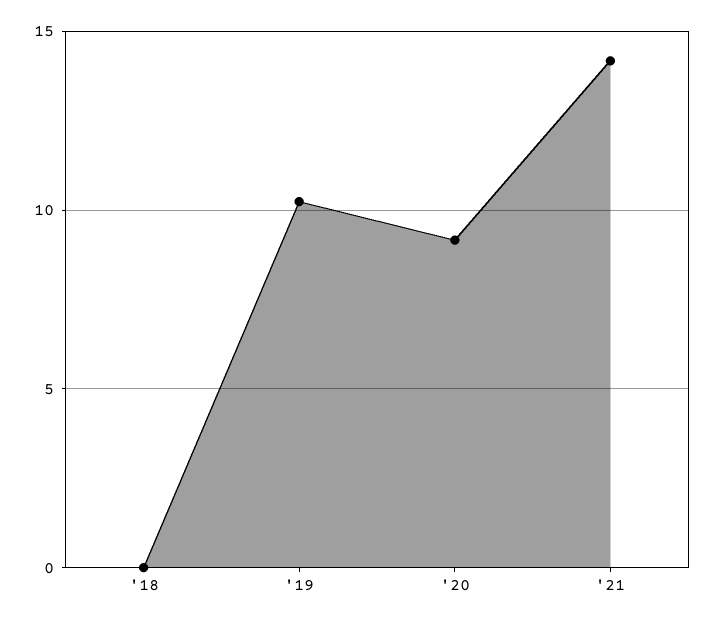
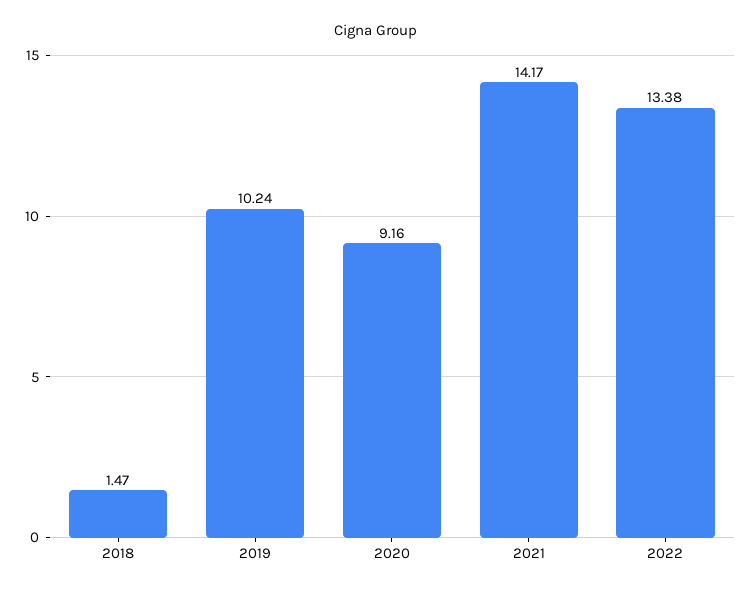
'18: 0 -> 1.47
2022: none -> 13.38

